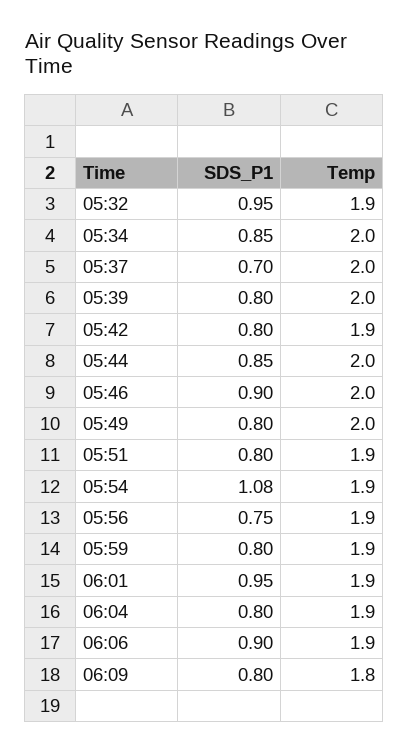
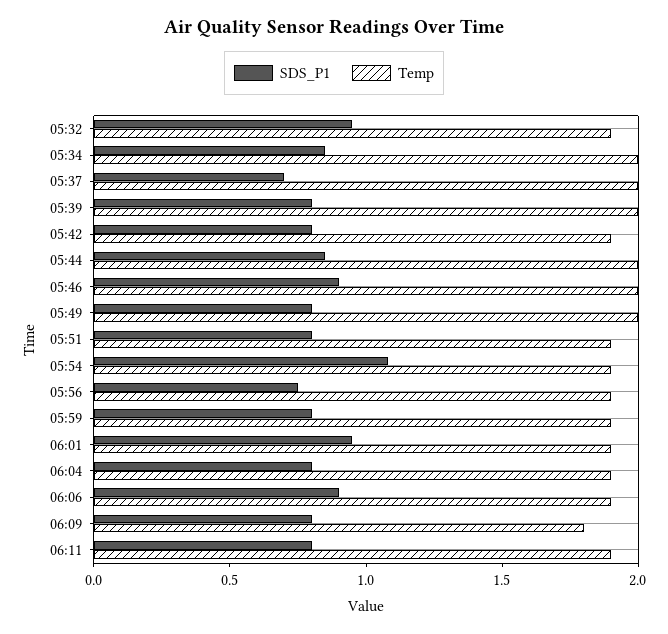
SDS_P1, 06:11: none -> 0.8
Temp, 06:11: none -> 1.9

